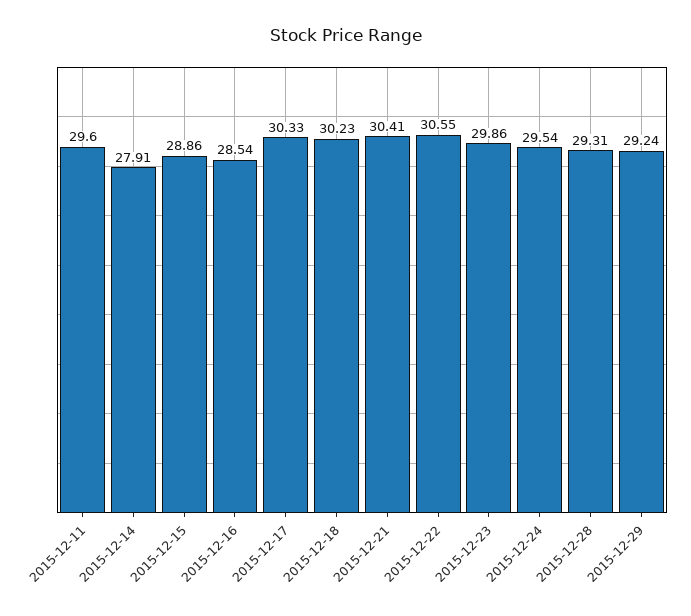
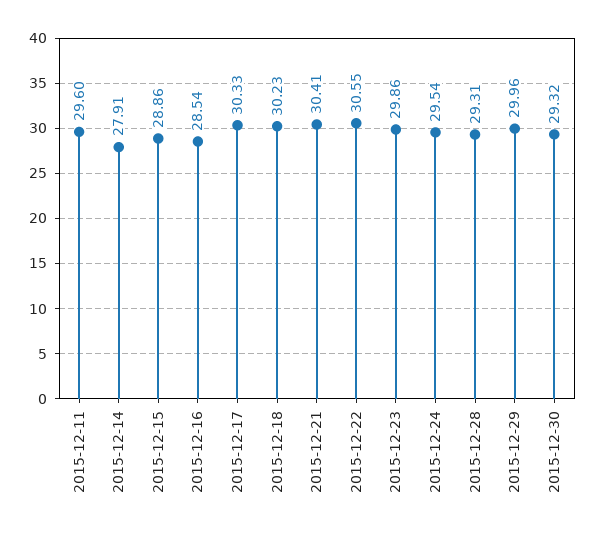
2015-12-29: 29.24 -> 29.96
2015-12-30: none -> 29.32

